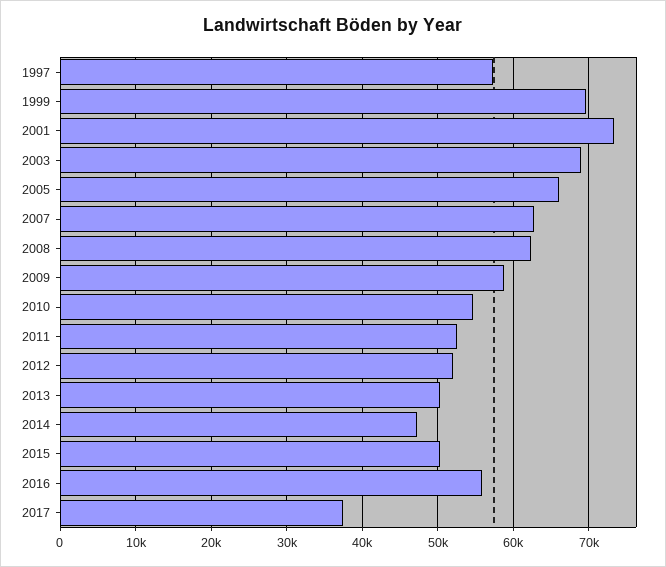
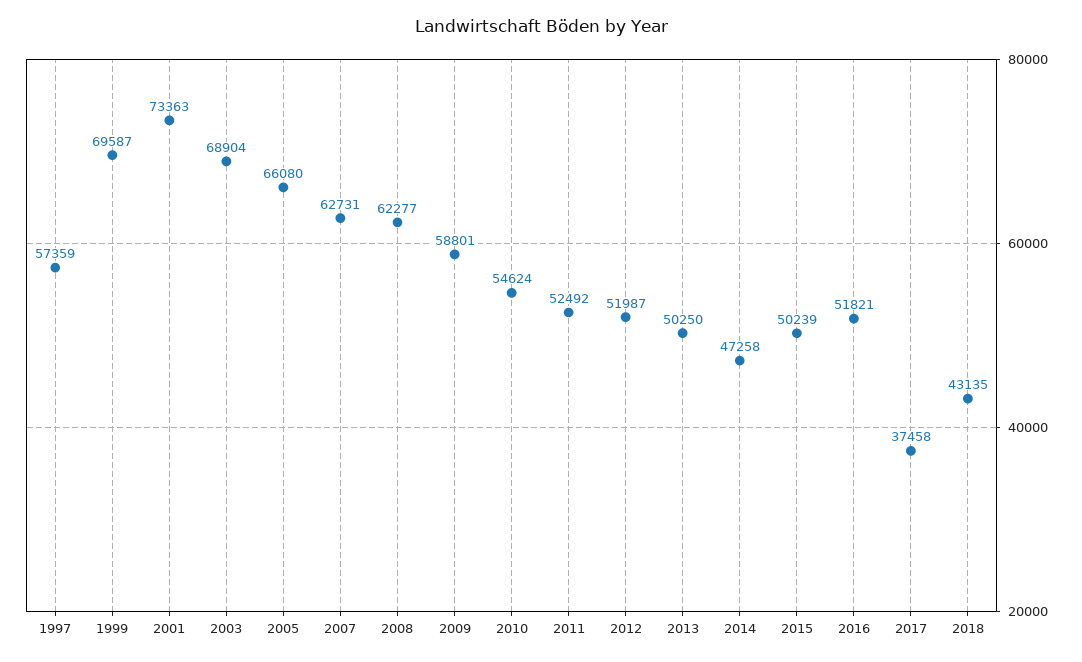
2016: 56000 -> 51821
2018: none -> 43135

